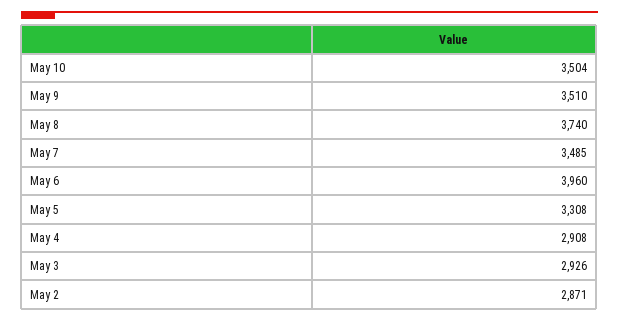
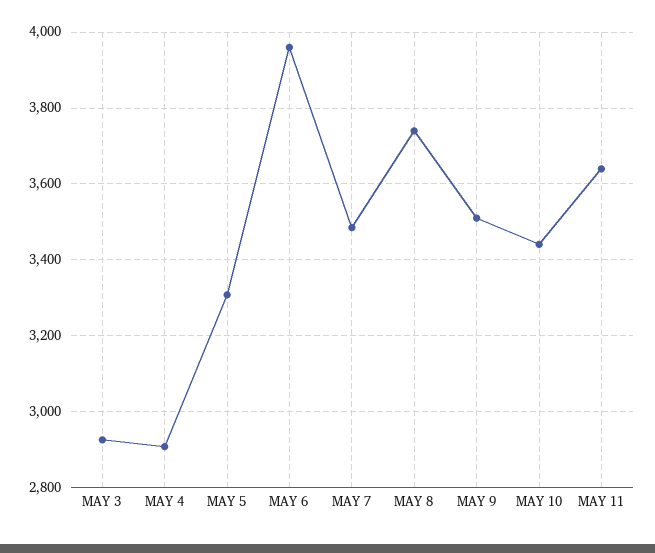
May 10: 3504 -> 3440
May 2: 2871 -> none
MAY 11: none -> 3640

